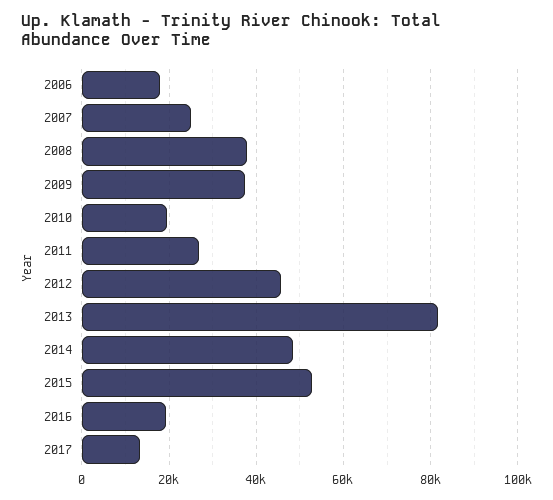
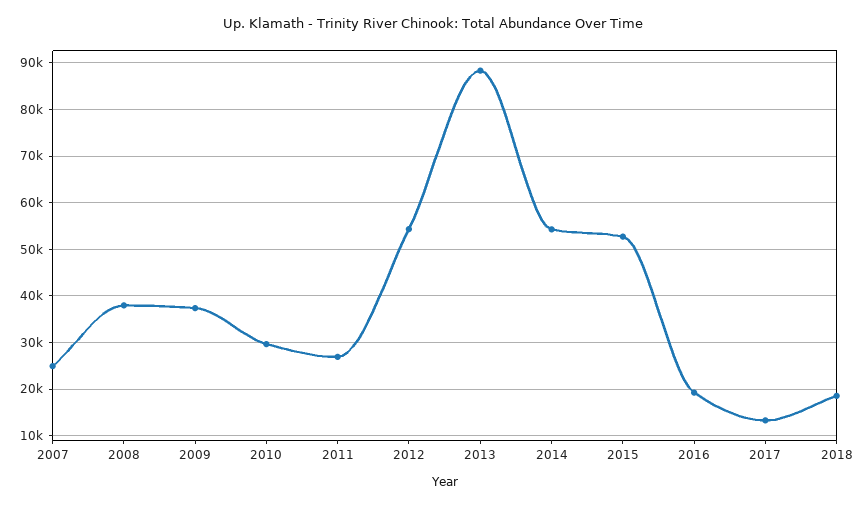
2006: 18000 -> none
2010: 20000 -> 30000
2012: 46000 -> 54000
2013: 82000 -> 88000
2014: 48000 -> 54000
2018: none -> 18000

